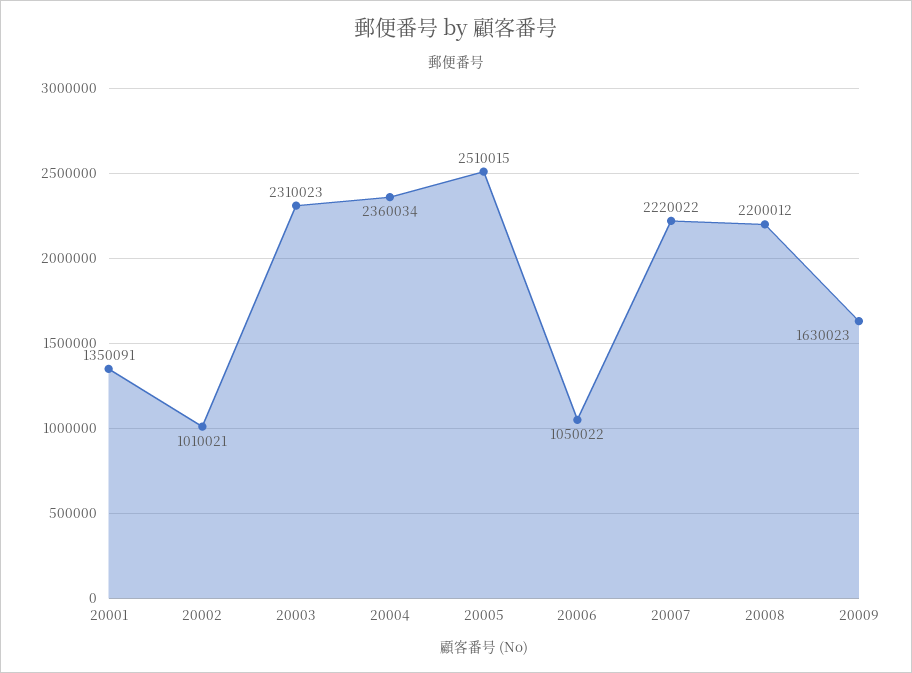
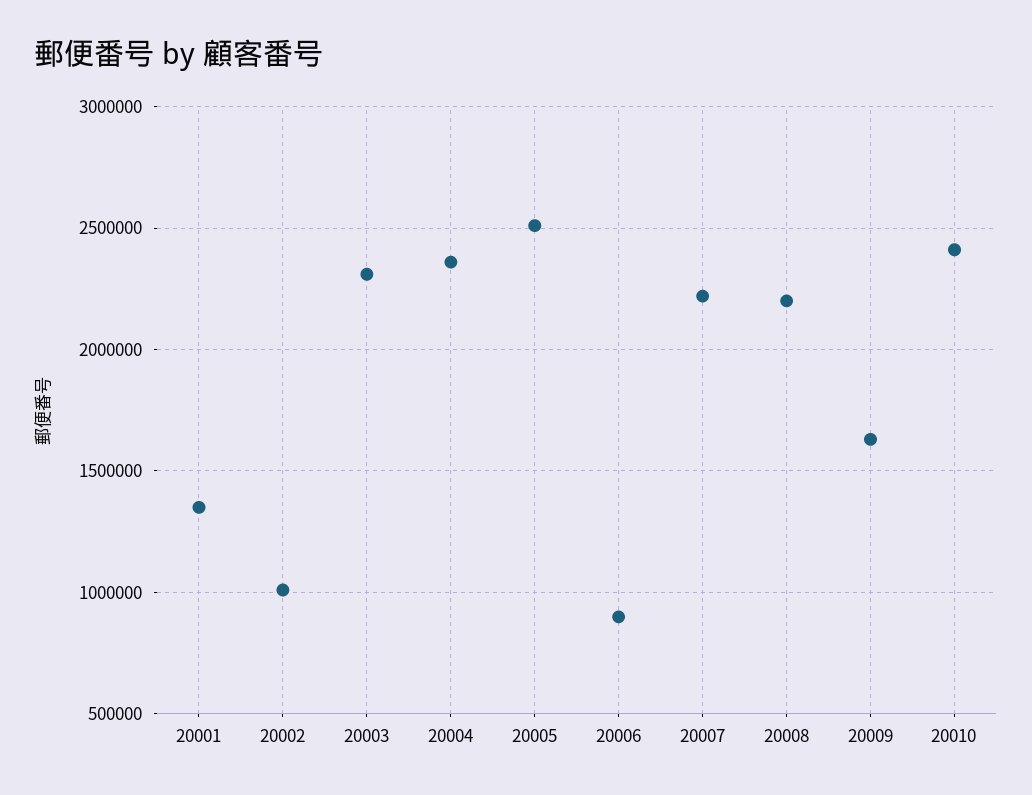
20006: 1050022 -> 900000
20010: none -> 2400000

